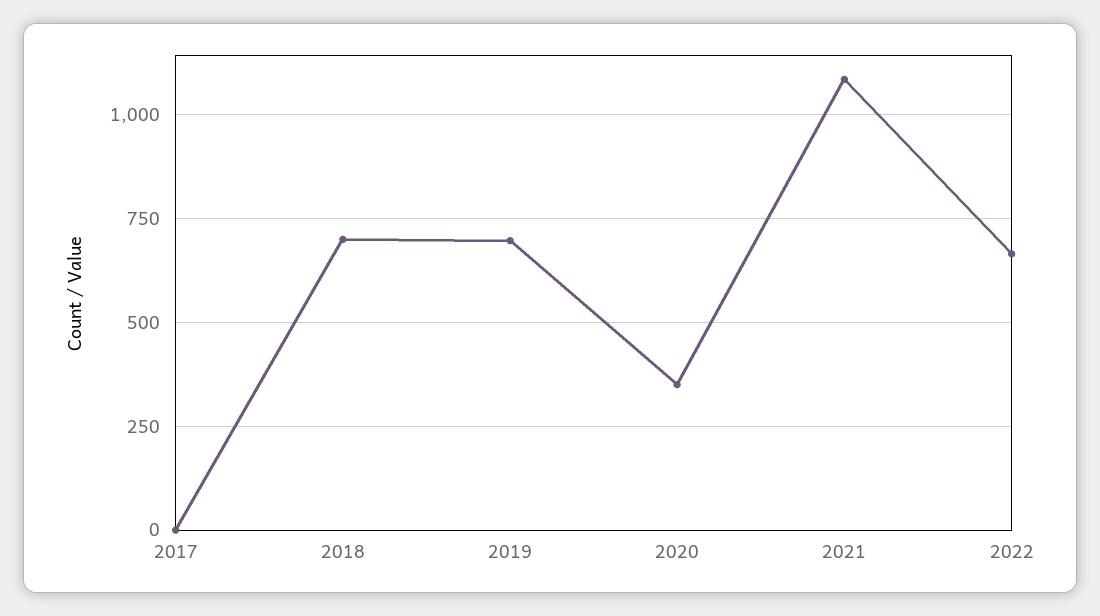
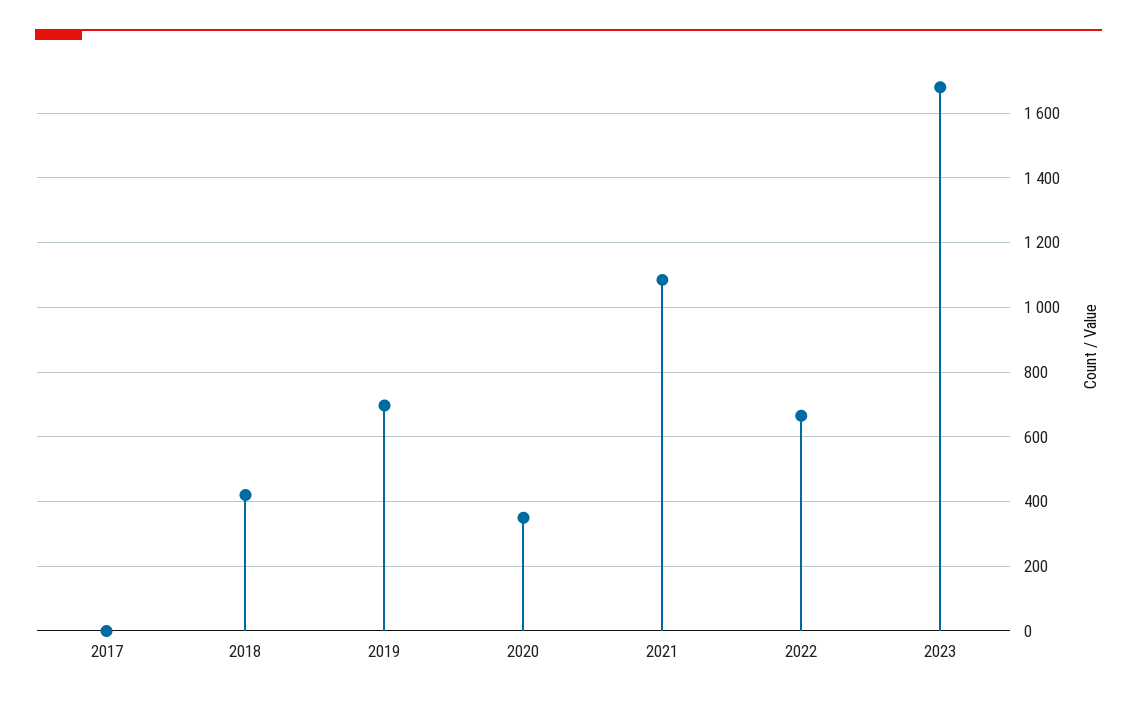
2018: 700 -> 420
2023: none -> 1680

